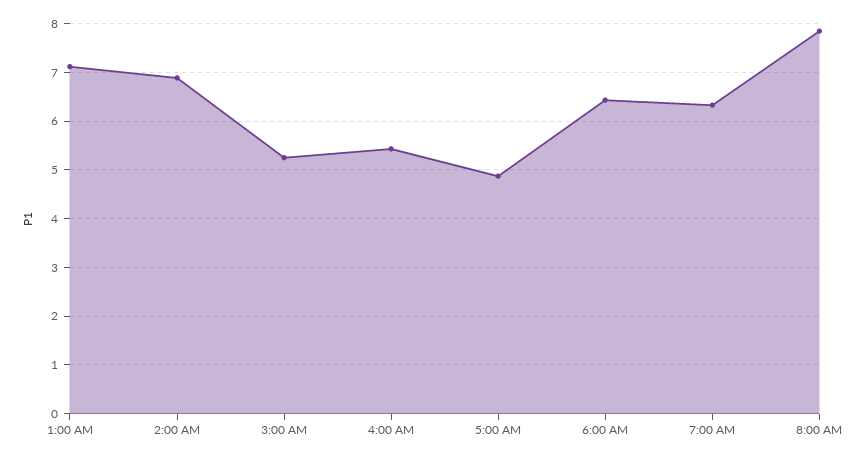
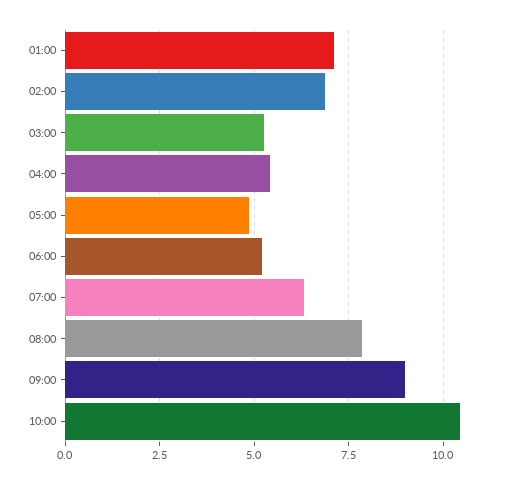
6:00 AM: 6.4 -> 5.25
09:00: none -> 9
10:00: none -> 10.5

